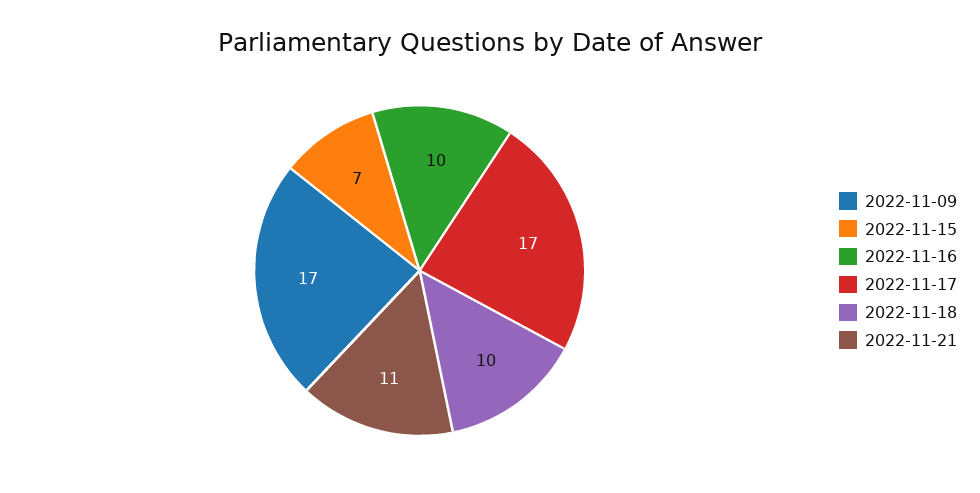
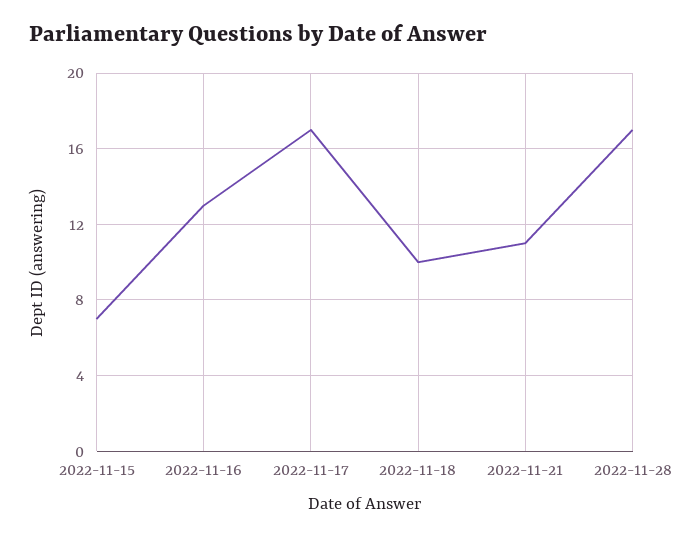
2022-11-09: 17 -> none
2022-11-16: 10 -> 13
2022-11-28: none -> 17

